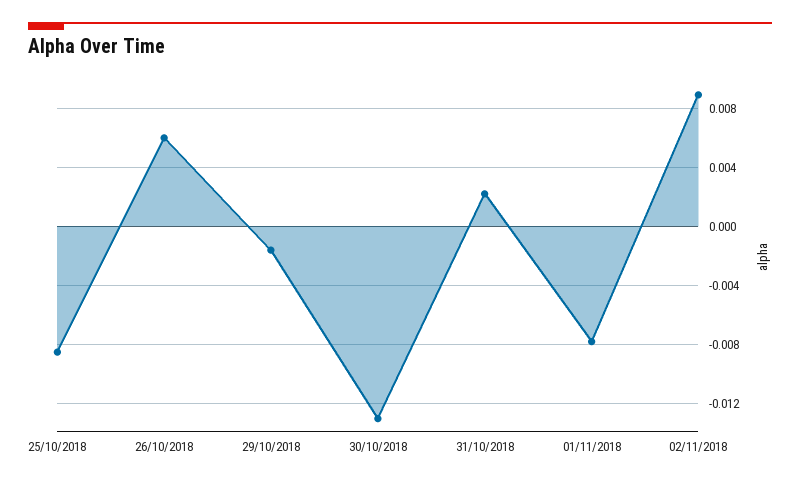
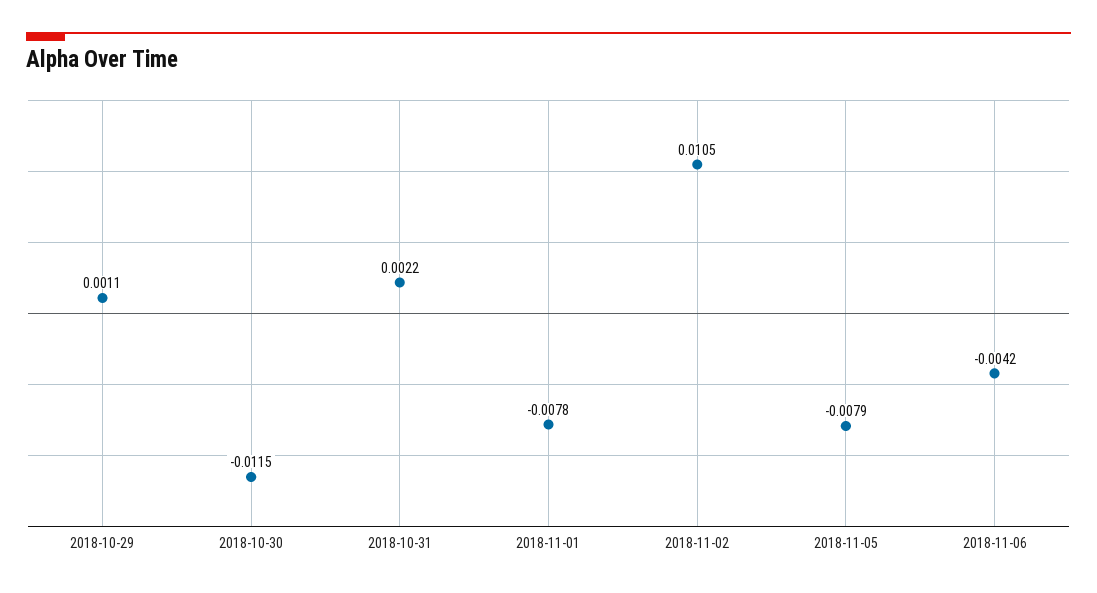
25/10/2018: -0.0085 -> none
26/10/2018: 0.006 -> none
29/10/2018: -0.0015 -> 0.0011
30/10/2018: -0.013 -> -0.0115
02/11/2018: 0.009 -> 0.0105
2018-11-05: none -> -0.0079
2018-11-06: none -> -0.0042

